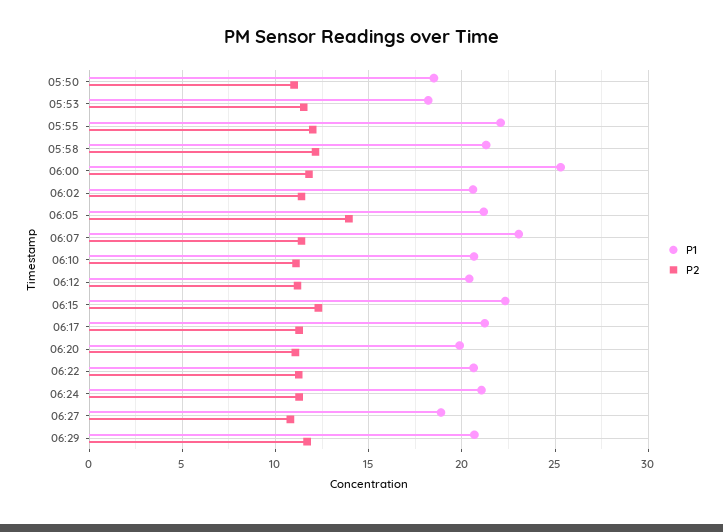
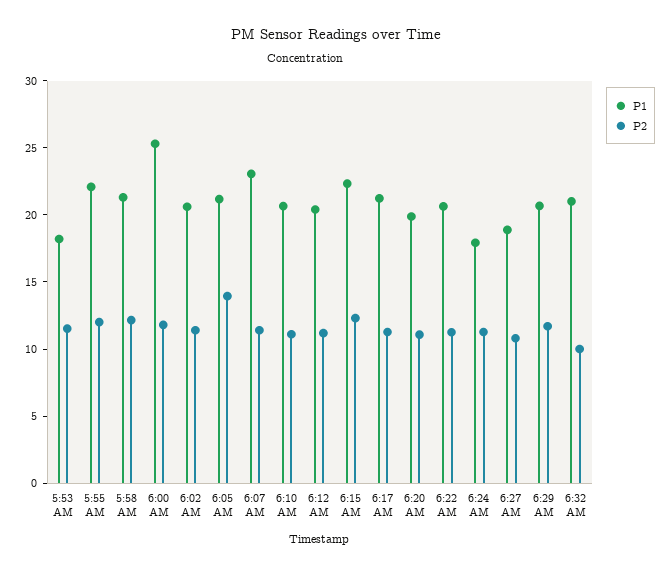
P1, 05:50: 18.5 -> none
P2, 05:50: 11 -> none
P1, 06:24: 21 -> 18
P1, 6:32 AM: none -> 21
P2, 6:32 AM: none -> 10

